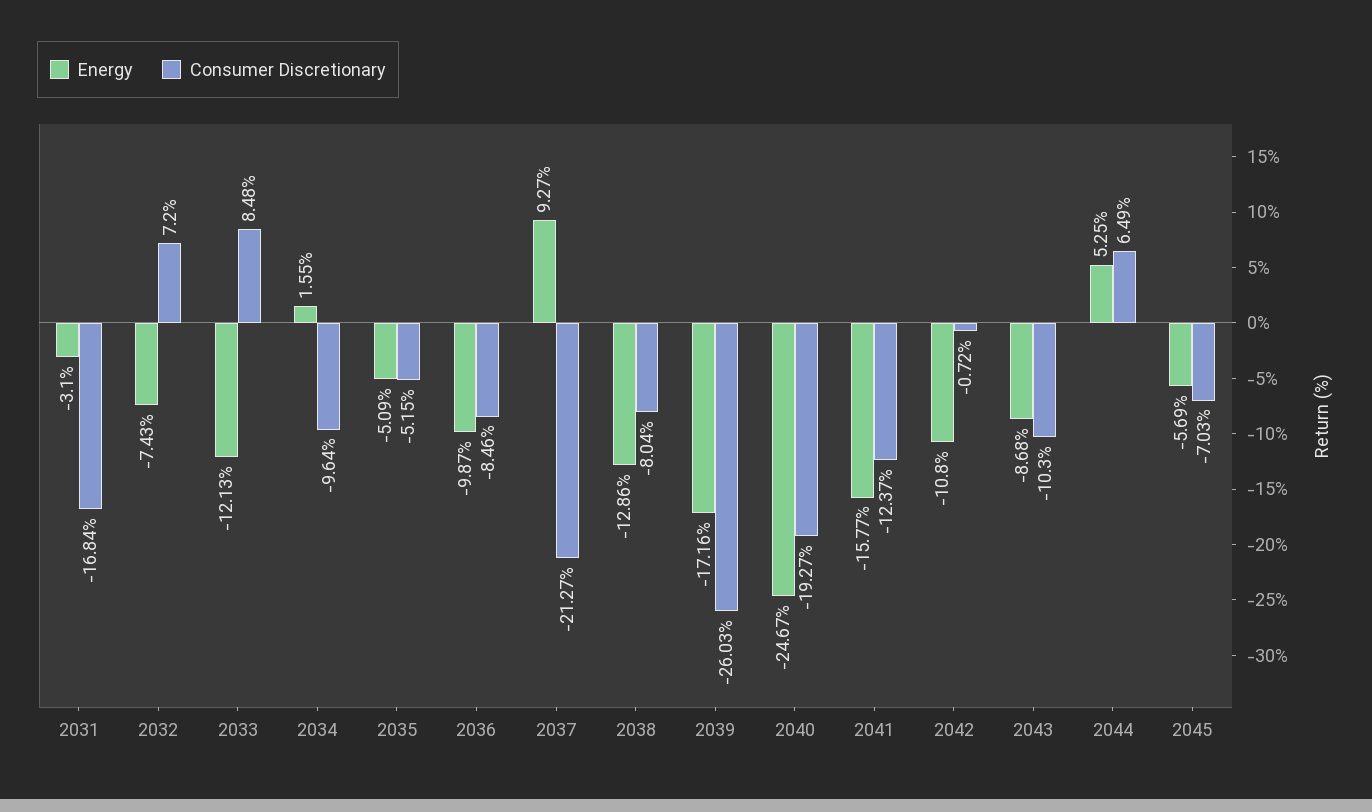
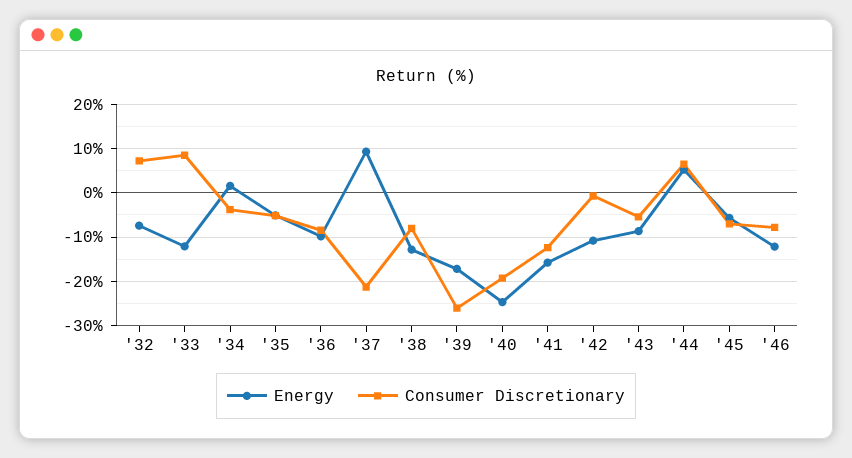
Energy, 2031: -3.1 -> none
Consumer Discretionary, 2031: -16.84 -> none
Consumer Discretionary, 2034: -9.64 -> -4
Consumer Discretionary, 2043: -10.3 -> -6
Energy, '46: none -> -12
Consumer Discretionary, '46: none -> -8

